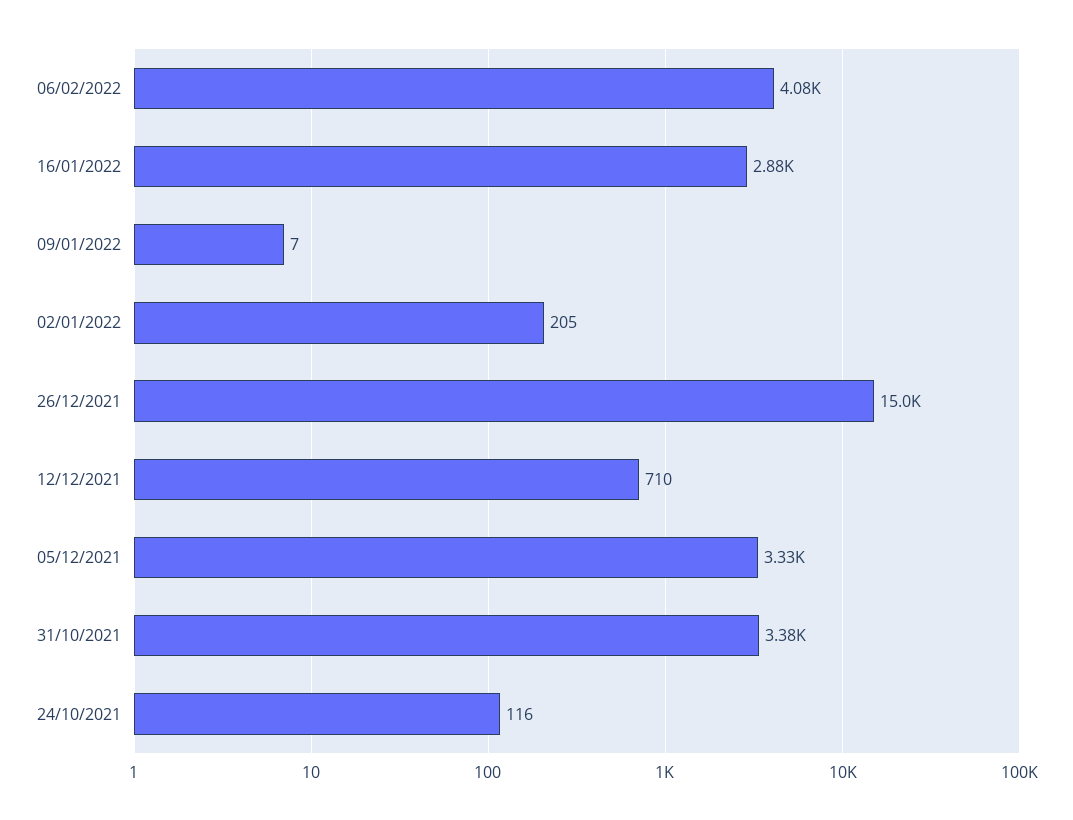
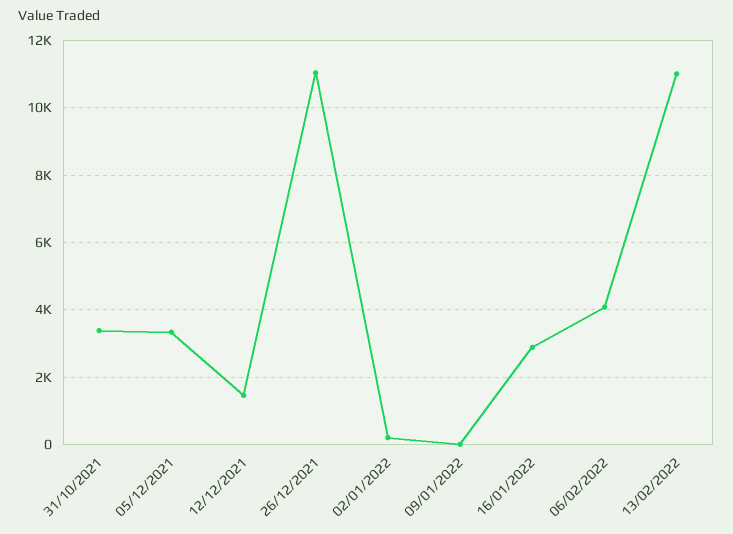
26/12/2021: 15000 -> 11000
12/12/2021: 710 -> 1400
24/10/2021: 116 -> none
13/02/2022: none -> 11000

